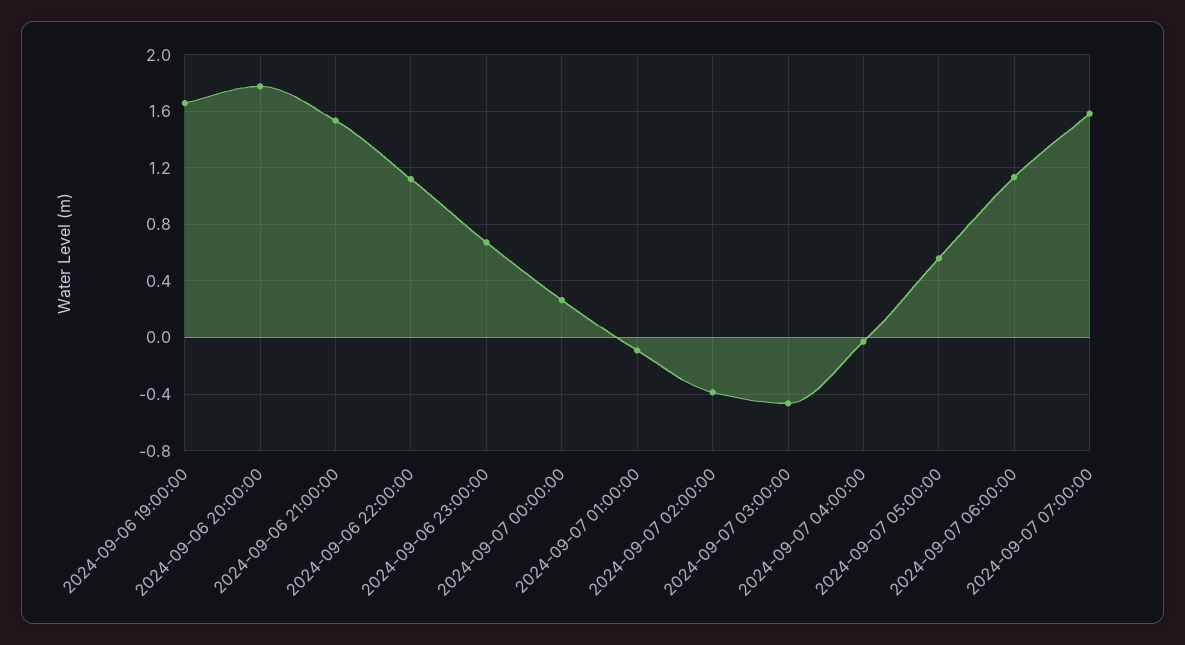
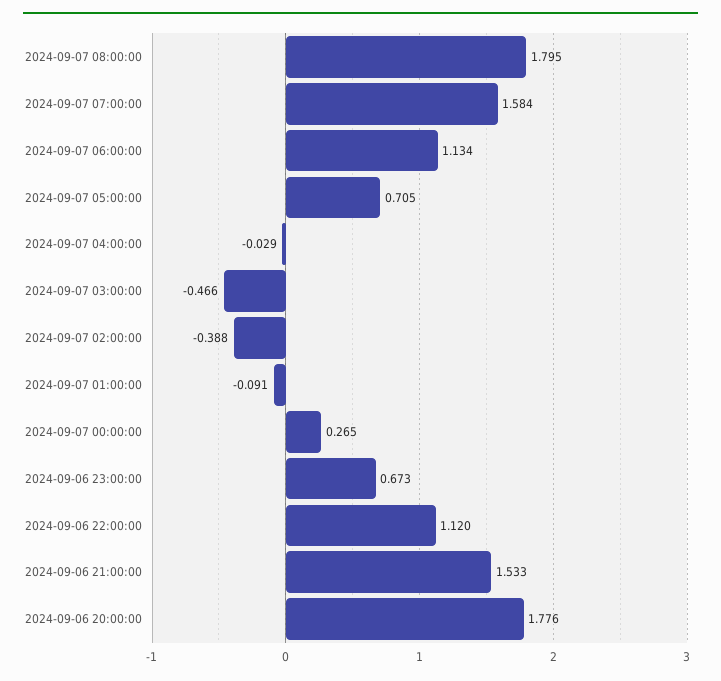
2024-09-06 19:00:00: 1.65 -> none
2024-09-07 05:00:00: 0.55 -> 0.705
2024-09-07 08:00:00: none -> 1.795

